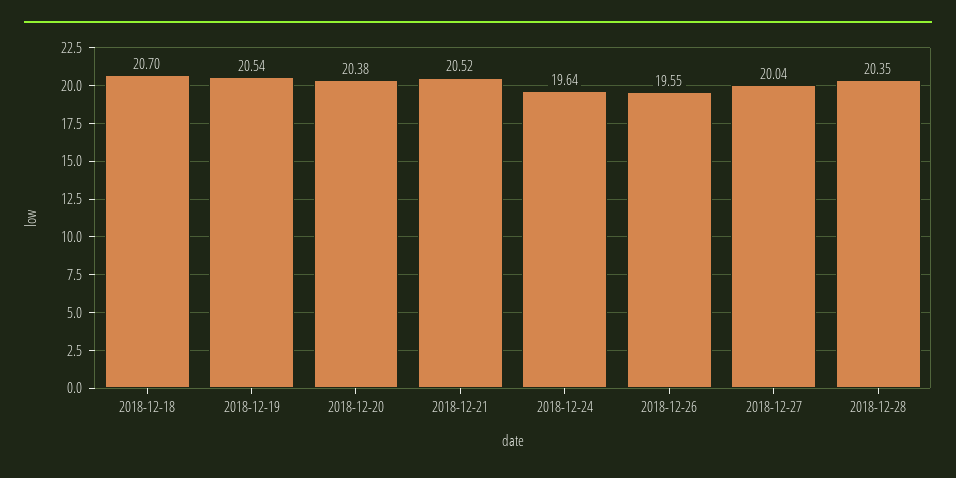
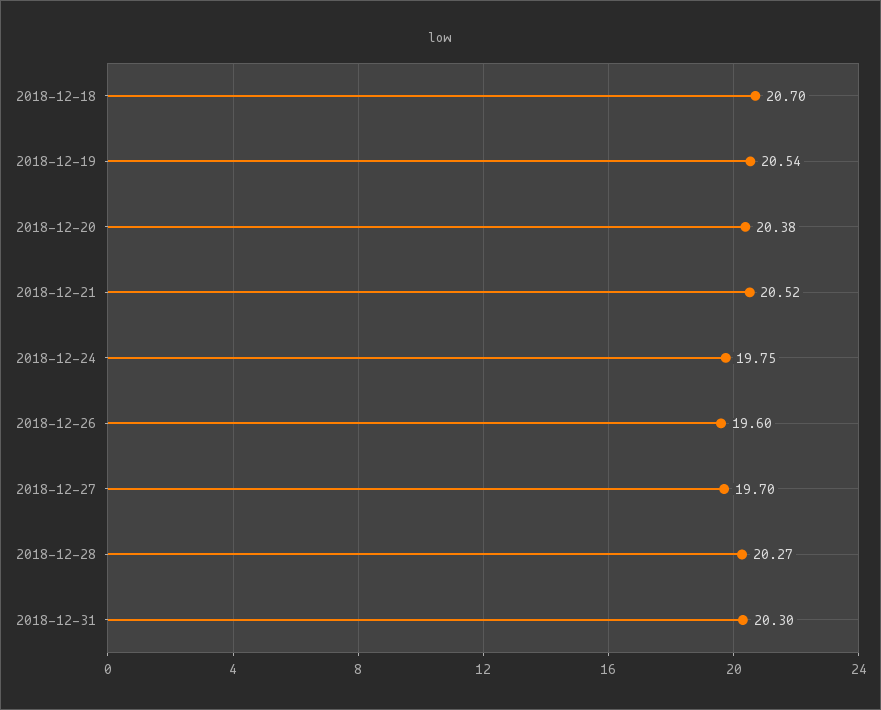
2018-12-24: 19.64 -> 19.75
2018-12-26: 19.55 -> 19.6
2018-12-27: 20.04 -> 19.7
2018-12-28: 20.35 -> 20.27
2018-12-31: none -> 20.3

